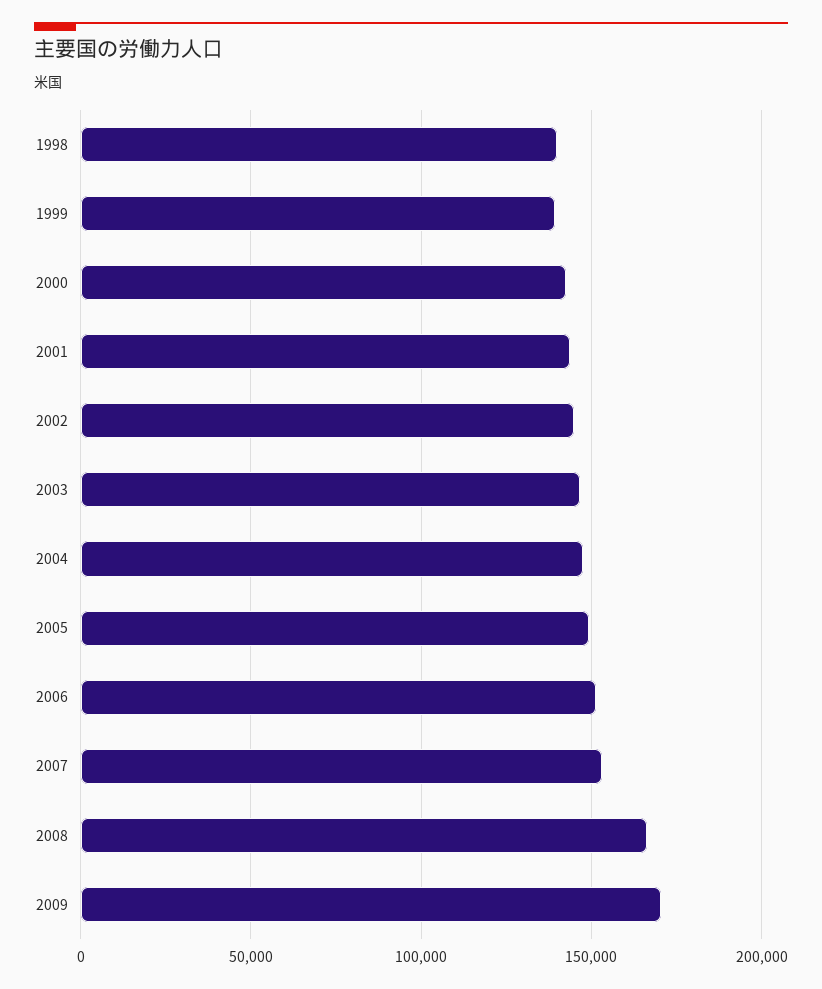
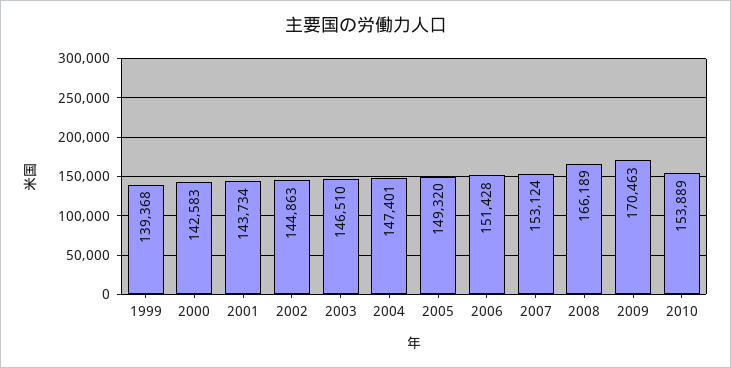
1998: 140000 -> none
2010: none -> 153889

